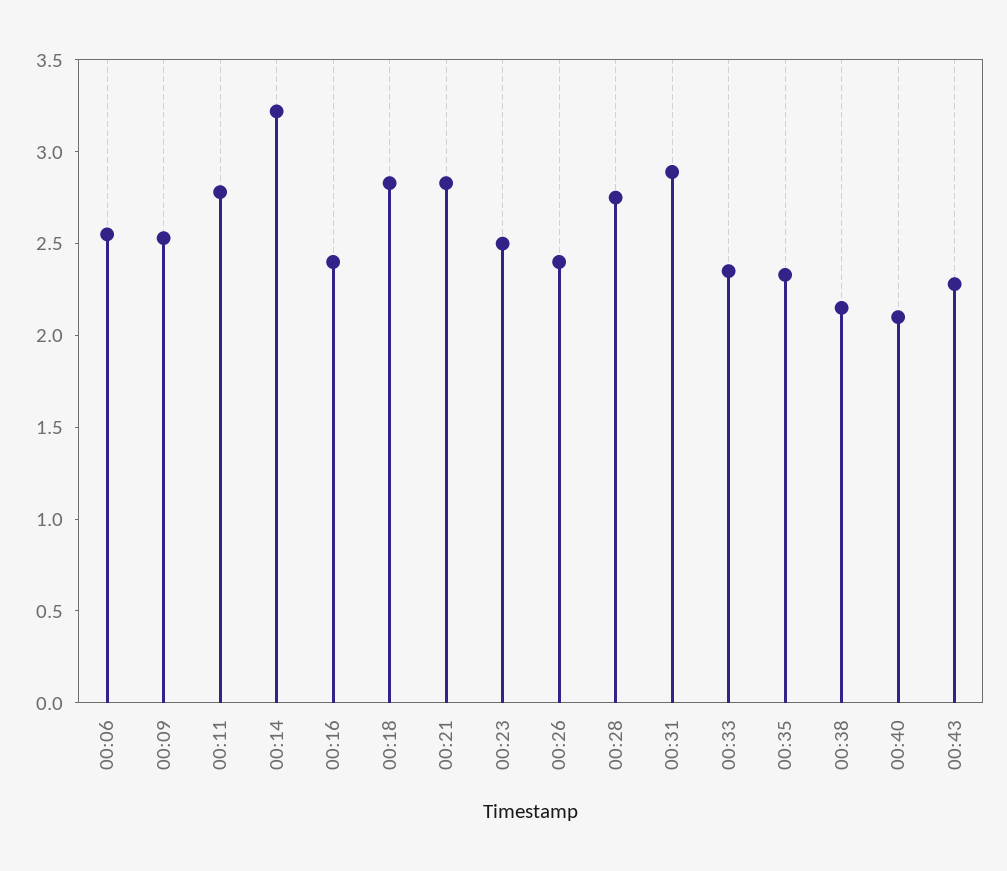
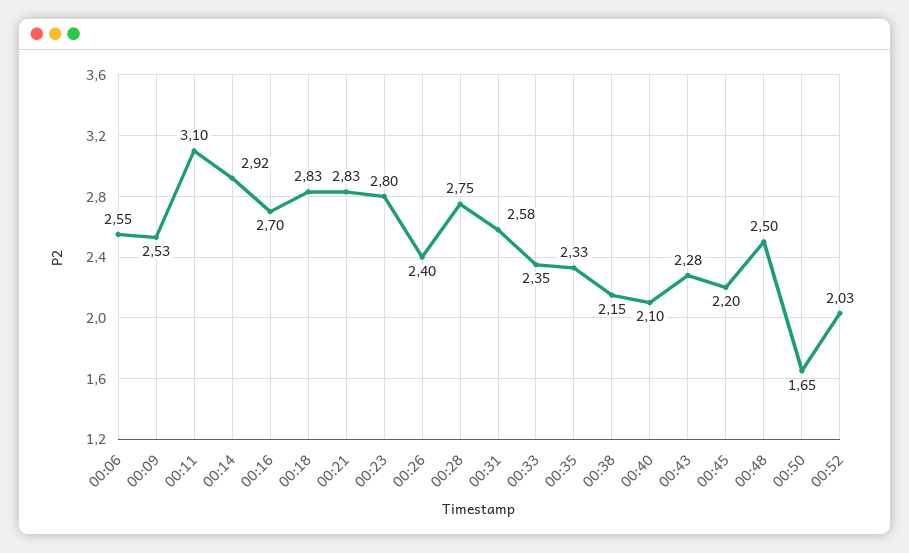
00:11: 2.8 -> 3.1
00:14: 3.2 -> 2.92
00:16: 2.4 -> 2.7
00:23: 2.5 -> 2.8
00:31: 2.9 -> 2.58
00:45: none -> 2.2
00:48: none -> 2.5
00:50: none -> 1.65
00:52: none -> 2.03

